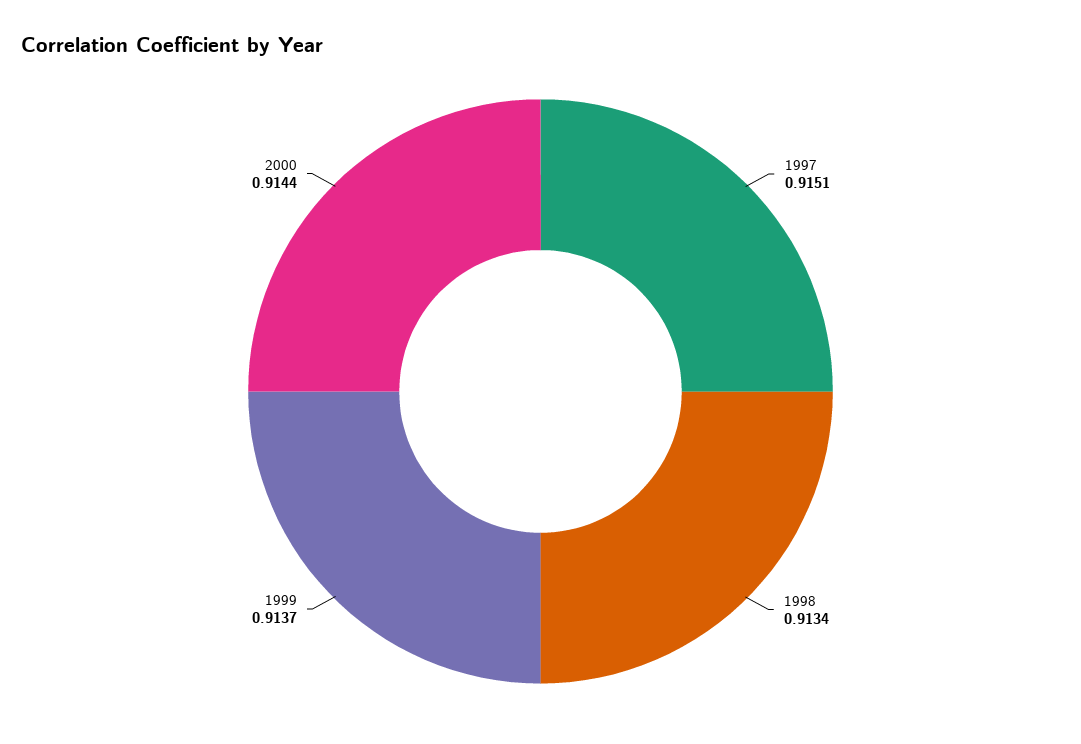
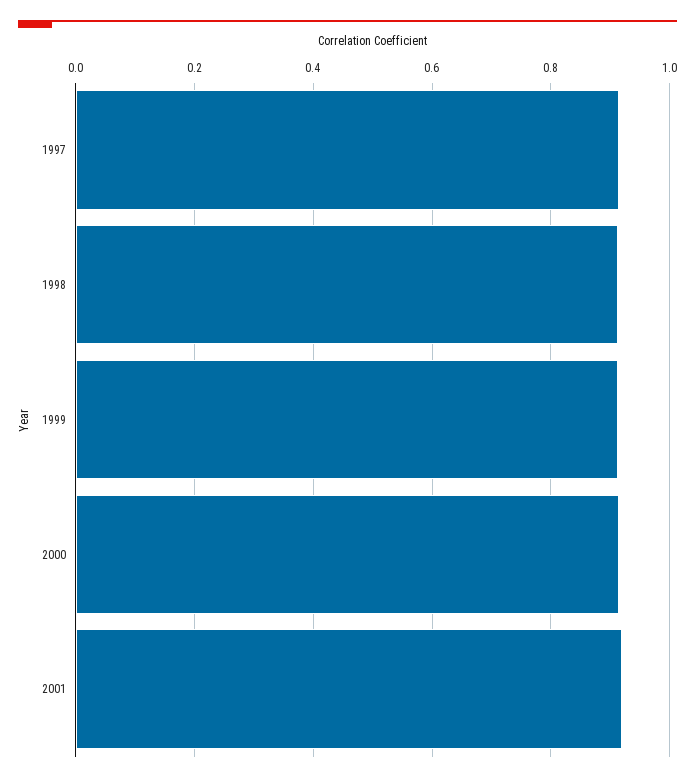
2001: none -> 0.92

